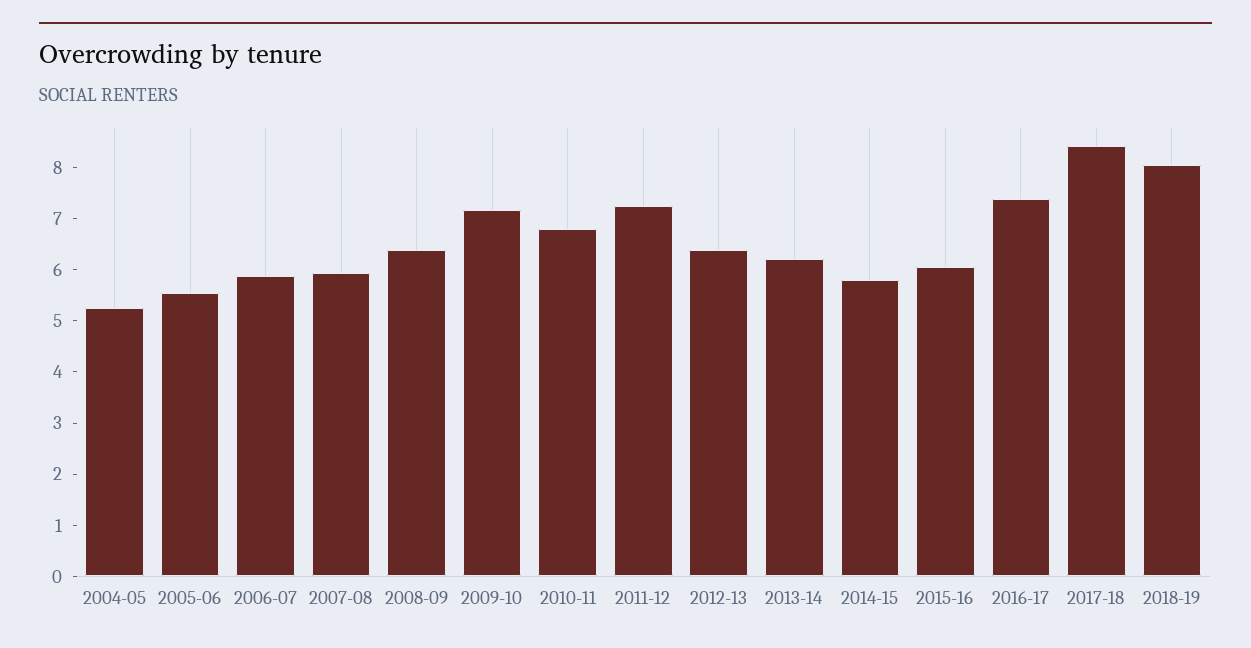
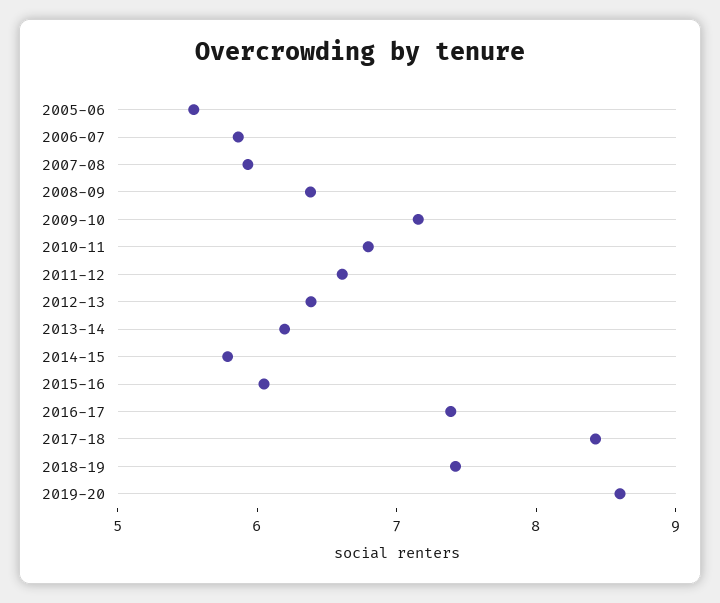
2004-05: 5.2 -> none
2011-12: 7.2 -> 6.6
2018-19: 8 -> 7.4
2019-20: none -> 8.6

